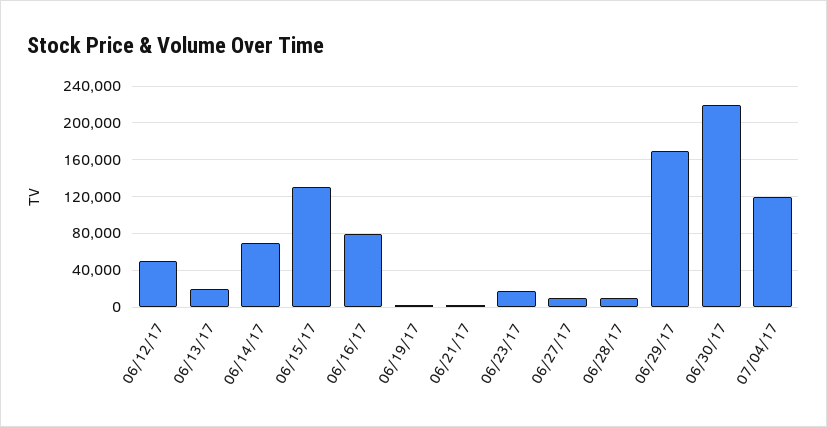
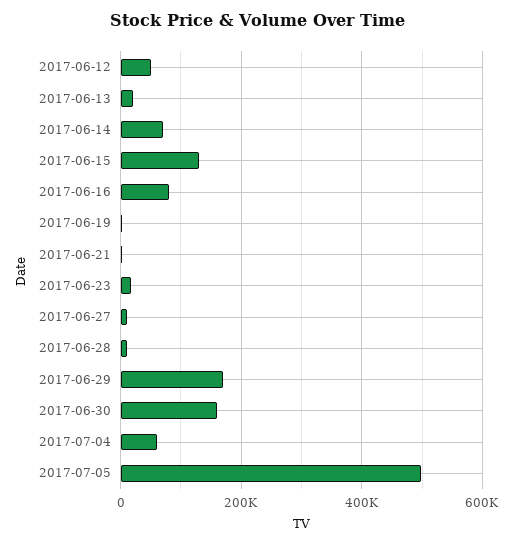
06/30/17: 220000 -> 160000
07/04/17: 120000 -> 60000
2017-07-05: none -> 500000

